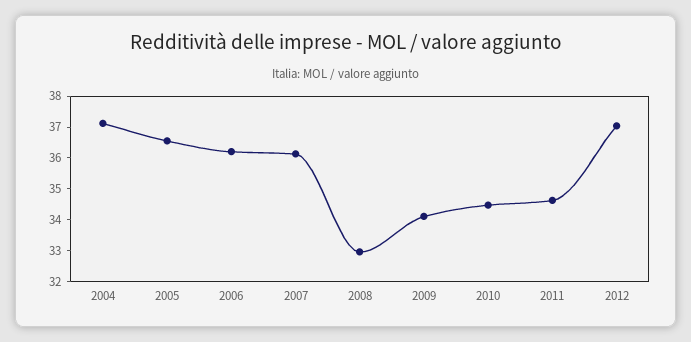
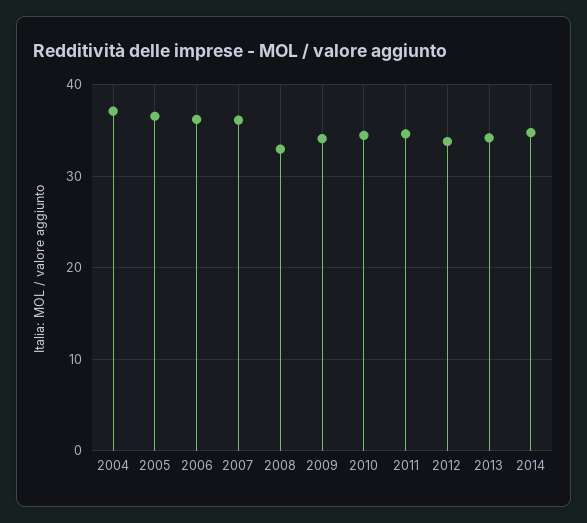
2012: 37 -> 34
2013: none -> 34
2014: none -> 35

